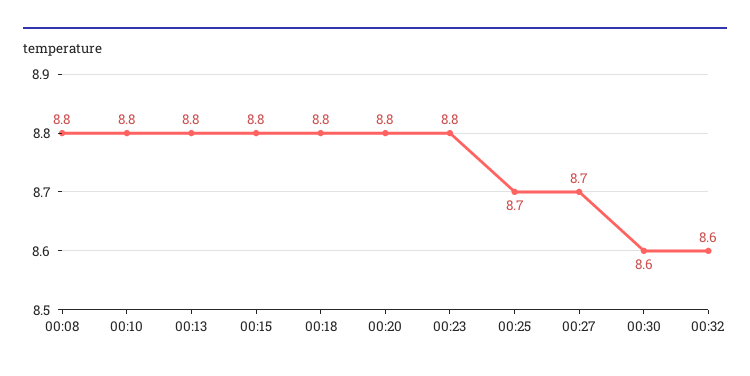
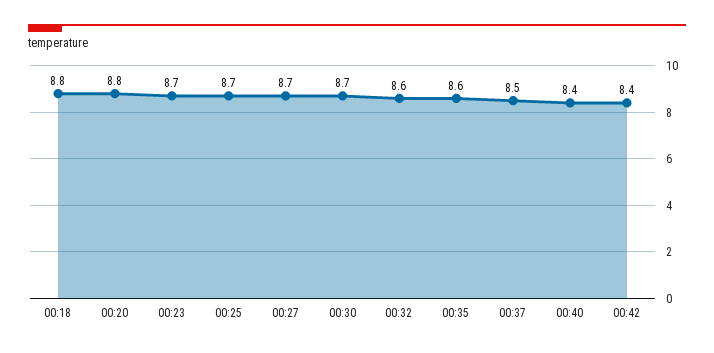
00:08: 8.8 -> none
00:10: 8.8 -> none
00:13: 8.8 -> none
00:15: 8.8 -> none
00:23: 8.8 -> 8.7
00:30: 8.6 -> 8.7
00:35: none -> 8.6
00:37: none -> 8.5
00:40: none -> 8.4
00:42: none -> 8.4

